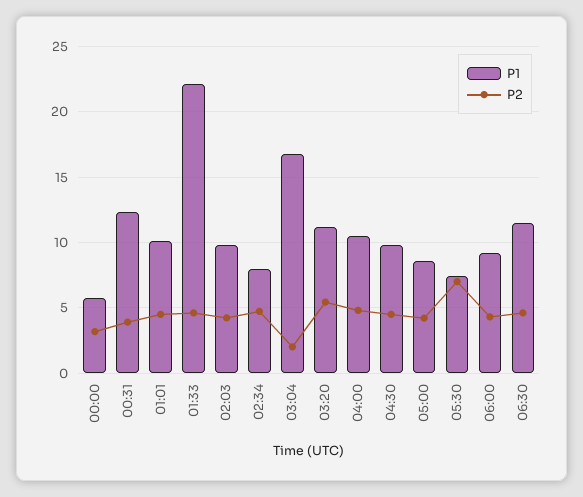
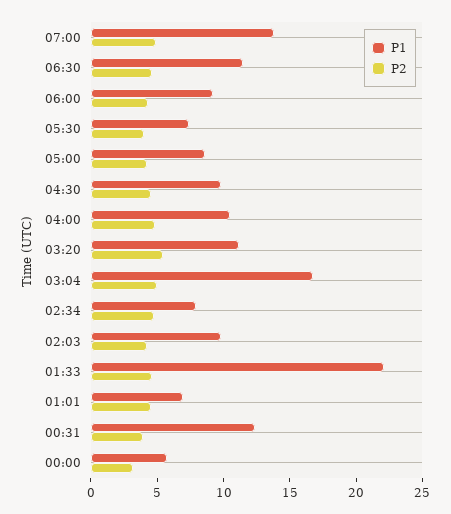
P1, 01:01: 10 -> 7
P2, 03:04: 2 -> 5
P2, 05:30: 7 -> 4
P1, 07:00: none -> 14
P2, 07:00: none -> 5

